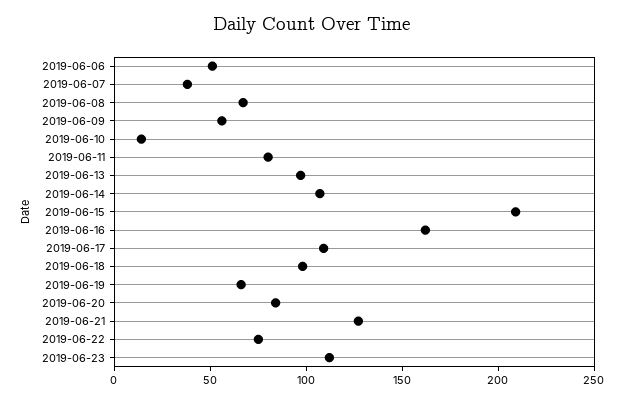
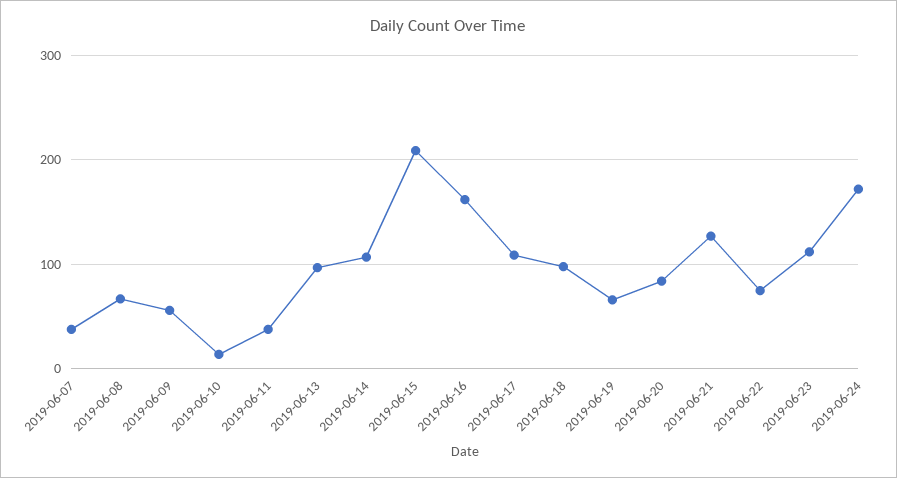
2019-06-06: 50 -> none
2019-06-11: 80 -> 40
2019-06-24: none -> 170

